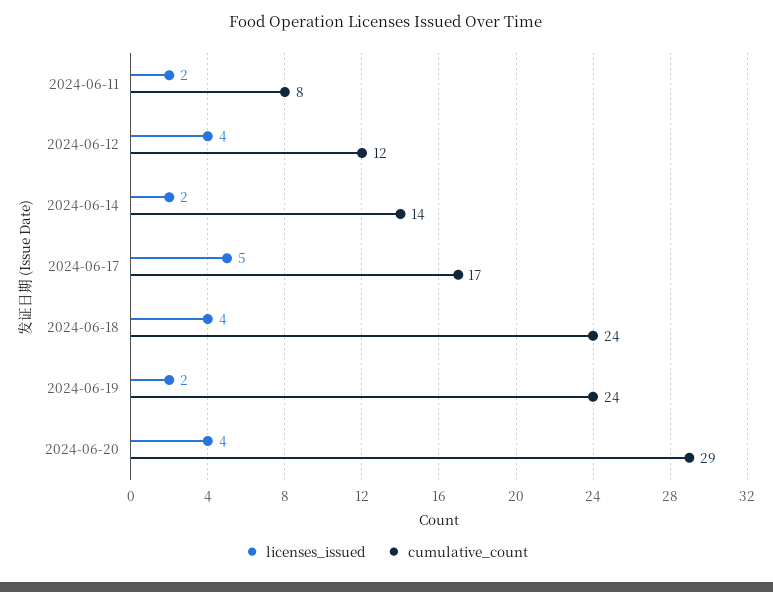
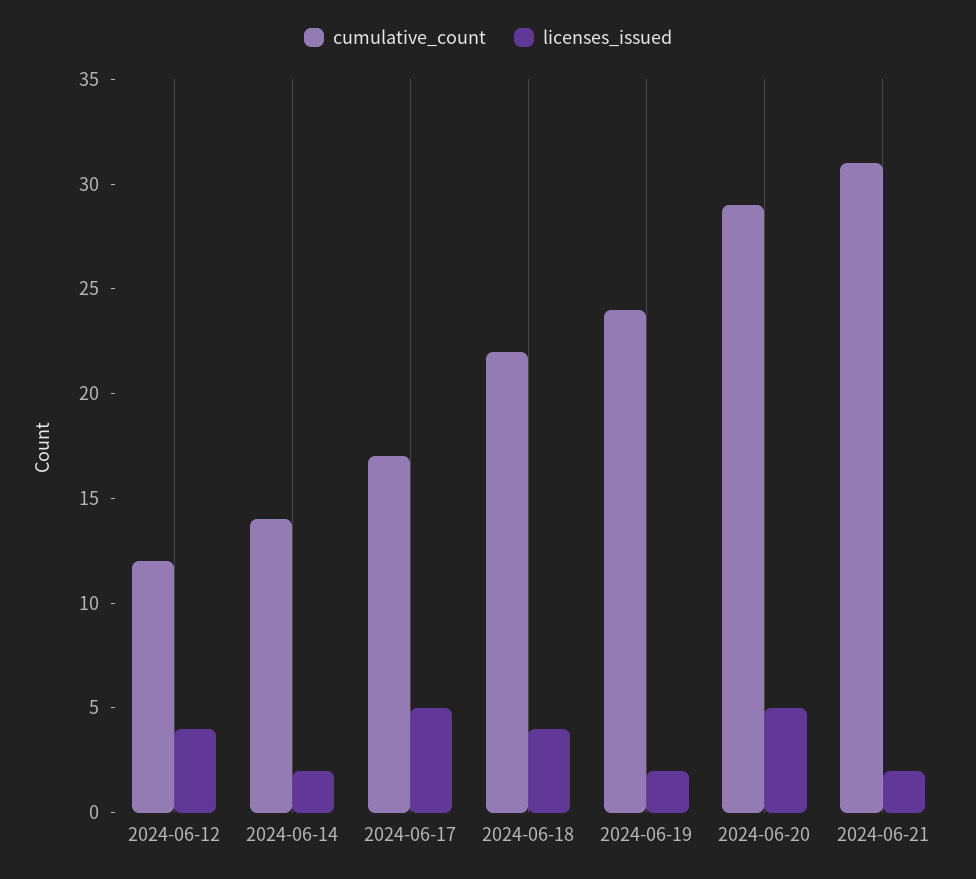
licenses_issued, 2024-06-11: 2 -> none
cumulative_count, 2024-06-11: 8 -> none
cumulative_count, 2024-06-18: 24 -> 22
licenses_issued, 2024-06-20: 4 -> 5
cumulative_count, 2024-06-21: none -> 31
licenses_issued, 2024-06-21: none -> 2

